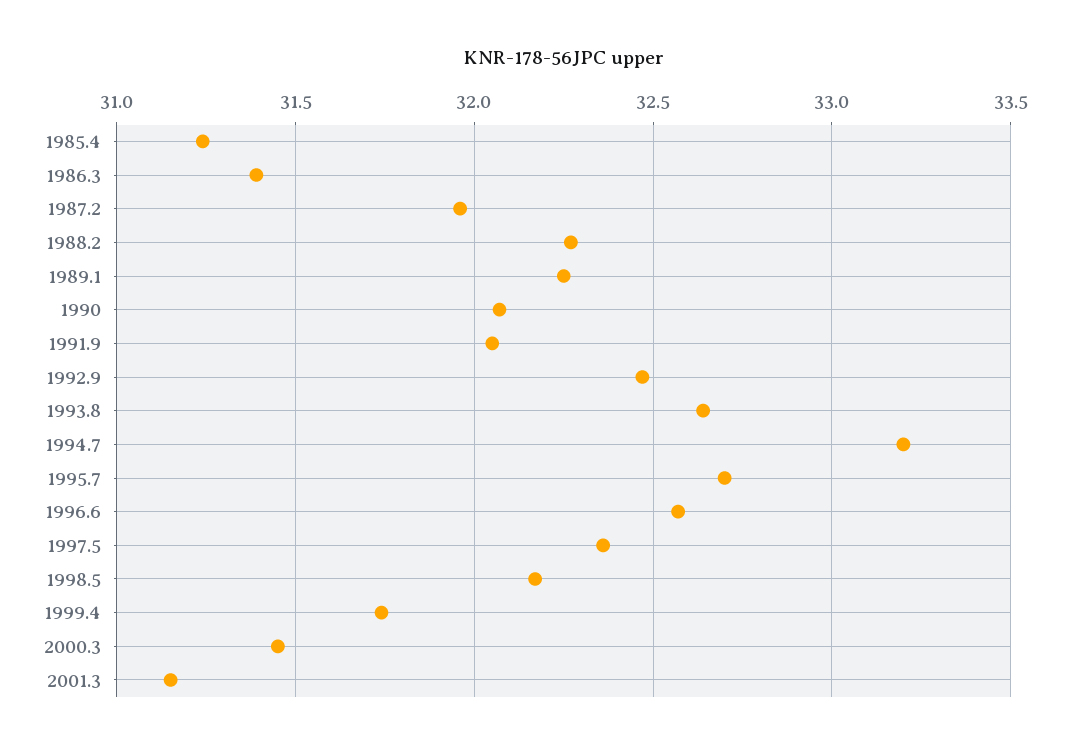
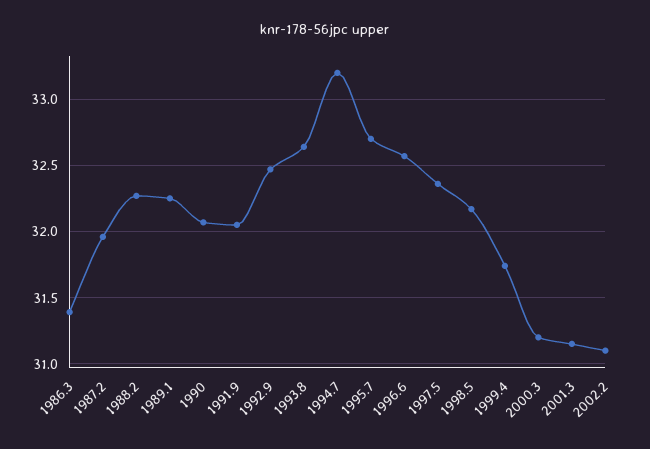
1985.4: 31.25 -> none
2000.3: 31.45 -> 31.2
2002.2: none -> 31.1

